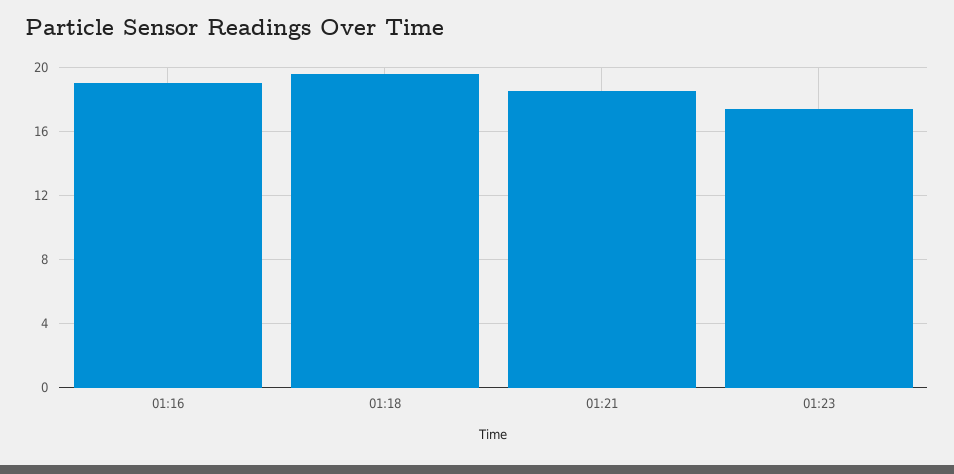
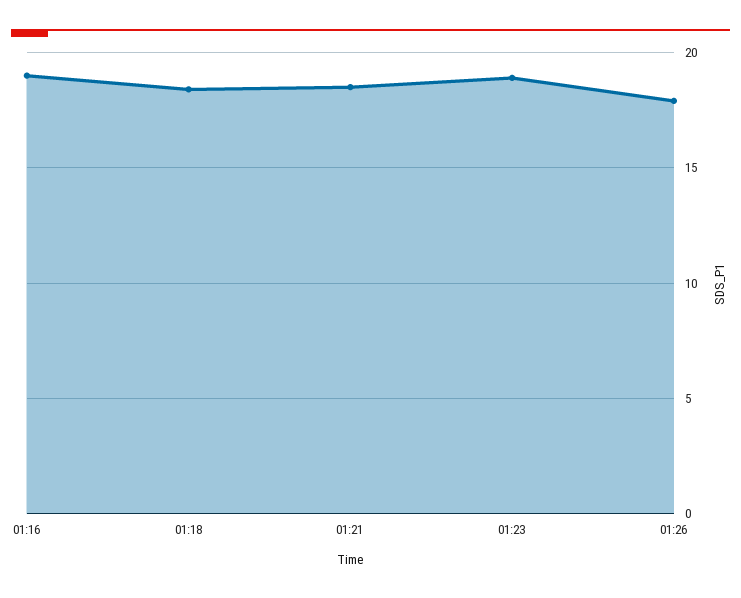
01:18: 19.5 -> 18.5
01:23: 17.5 -> 19
01:26: none -> 18

